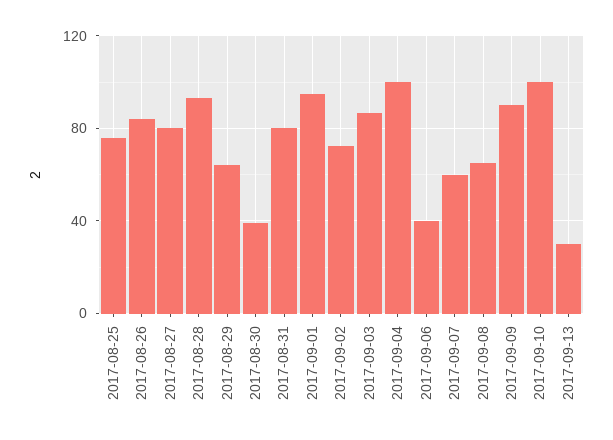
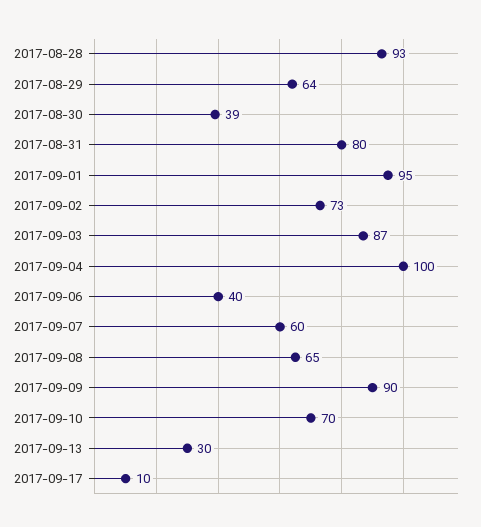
2017-08-25: 75 -> none
2017-08-26: 85 -> none
2017-08-27: 80 -> none
2017-09-10: 100 -> 70
2017-09-17: none -> 10

